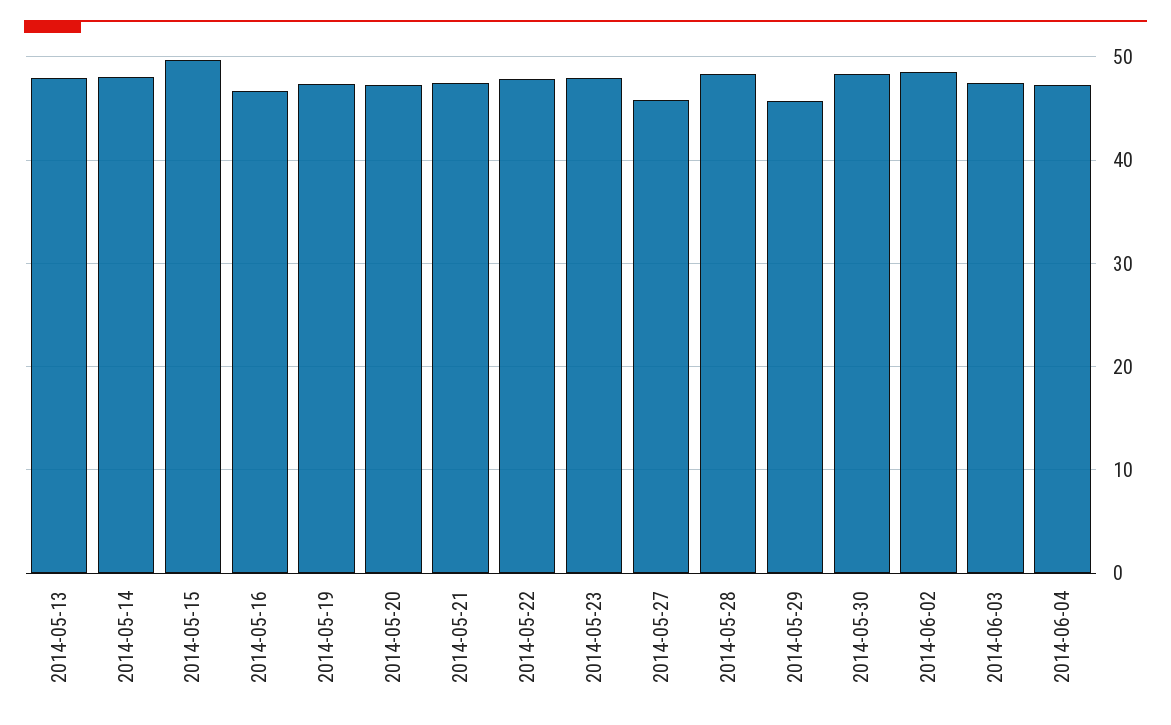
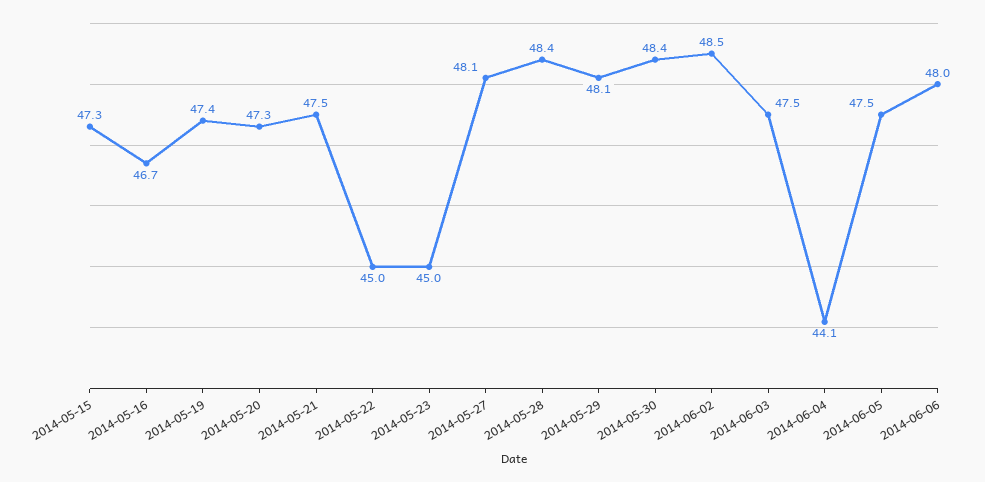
2014-05-13: 48 -> none
2014-05-14: 48 -> none
2014-05-15: 50 -> 47.3
2014-05-22: 48 -> 45
2014-05-23: 48 -> 45
2014-05-27: 46 -> 48.1
2014-05-29: 46 -> 48.1
2014-06-04: 47 -> 44.1
2014-06-05: none -> 47.5
2014-06-06: none -> 48

